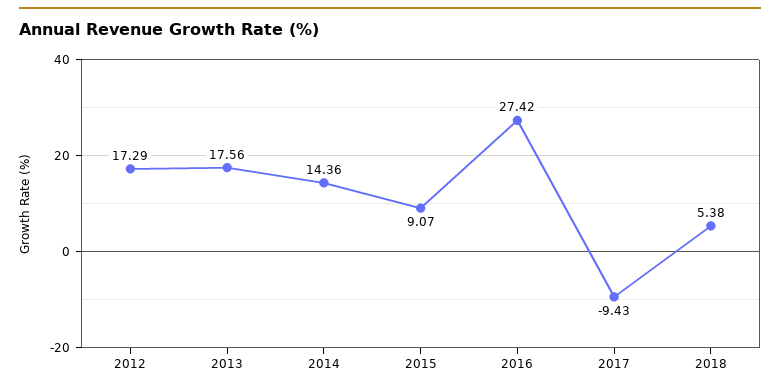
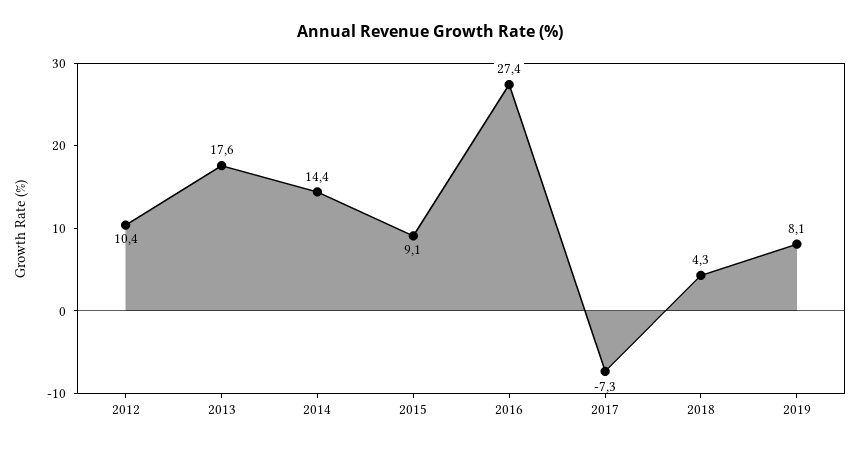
2012: 17.29 -> 10.4
2017: -9.43 -> -7.3
2018: 5.38 -> 4.3
2019: none -> 8.1

